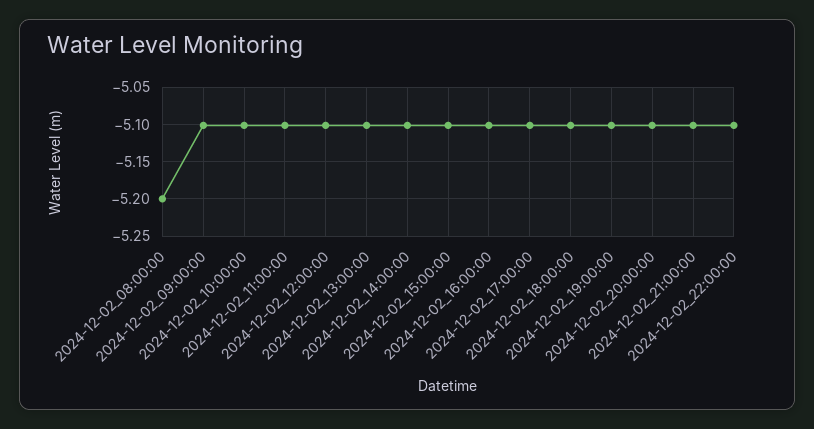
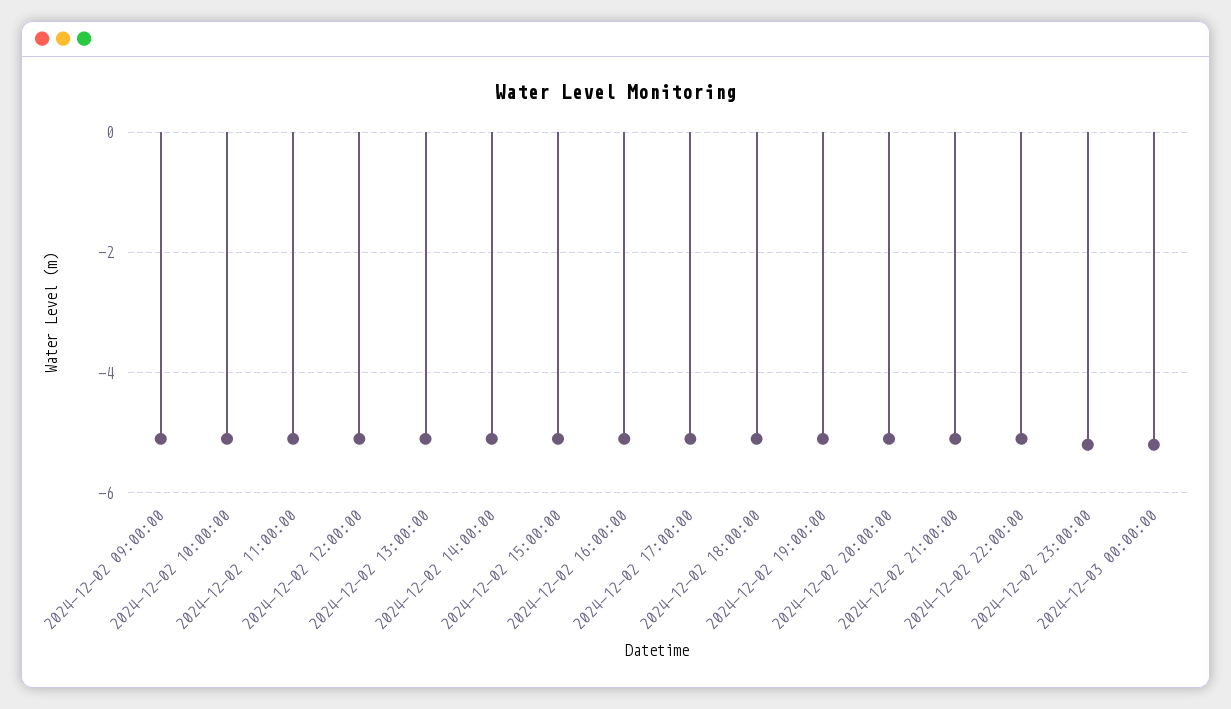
2024-12-02_08:00:00: -5.2 -> none
2024-12-02 23:00:00: none -> -5.2
2024-12-03 00:00:00: none -> -5.2

